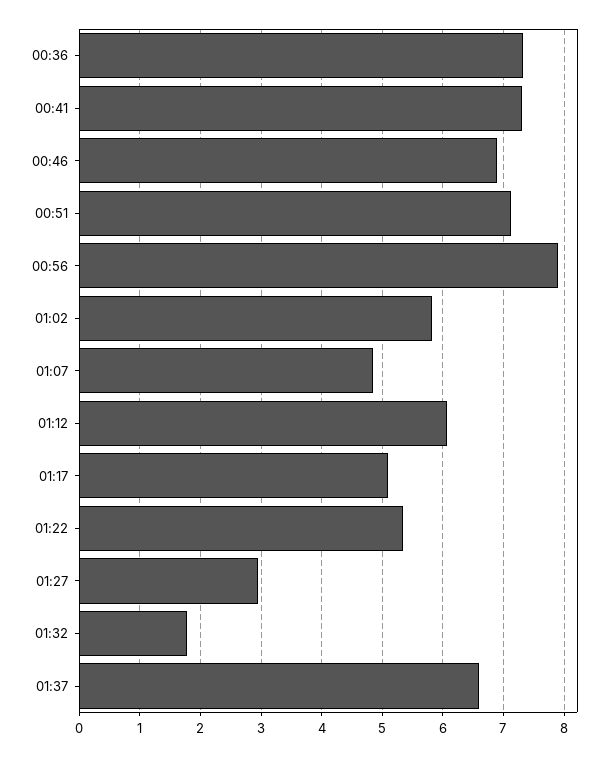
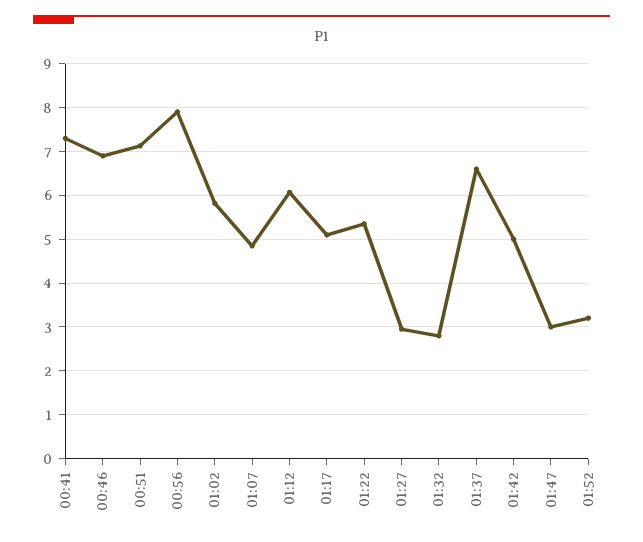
00:36: 7.3 -> none
01:32: 1.8 -> 2.8
01:42: none -> 5
01:47: none -> 3
01:52: none -> 3.2

